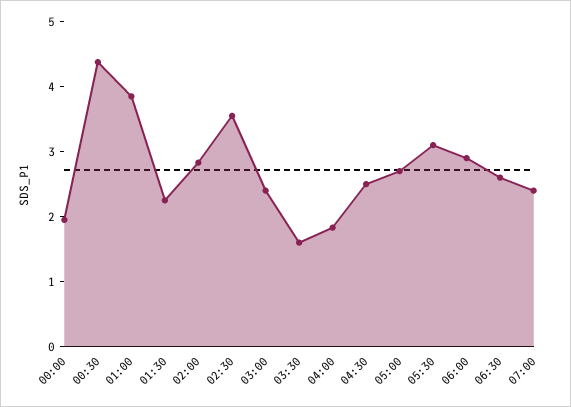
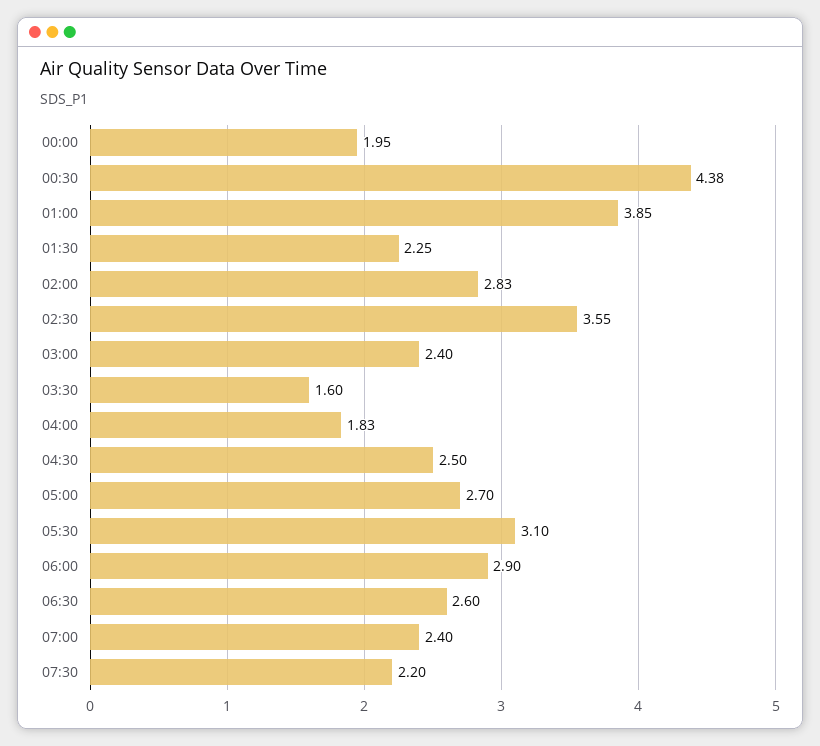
07:30: none -> 2.2

